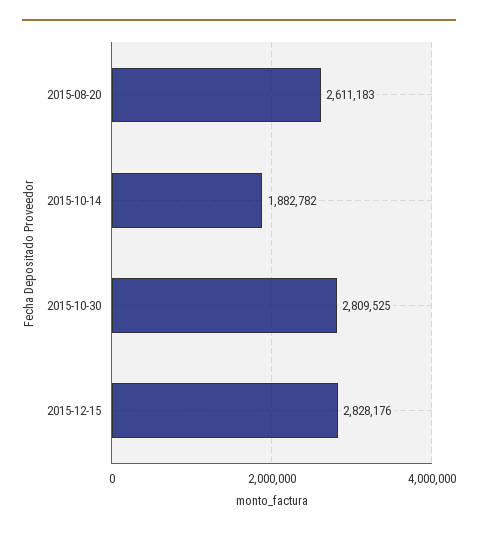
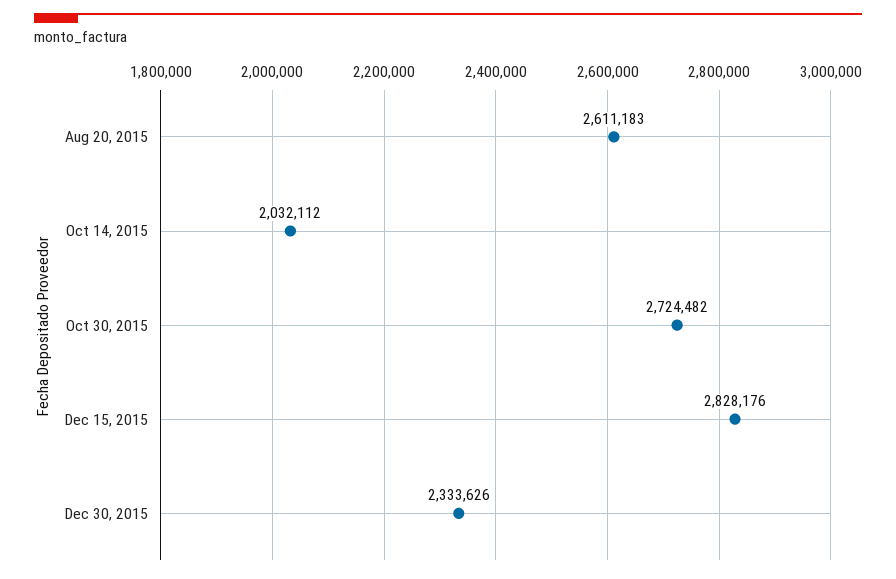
2015-10-14: 1882782 -> 2032112
2015-10-30: 2809525 -> 2724482
Dec 30, 2015: none -> 2333626

